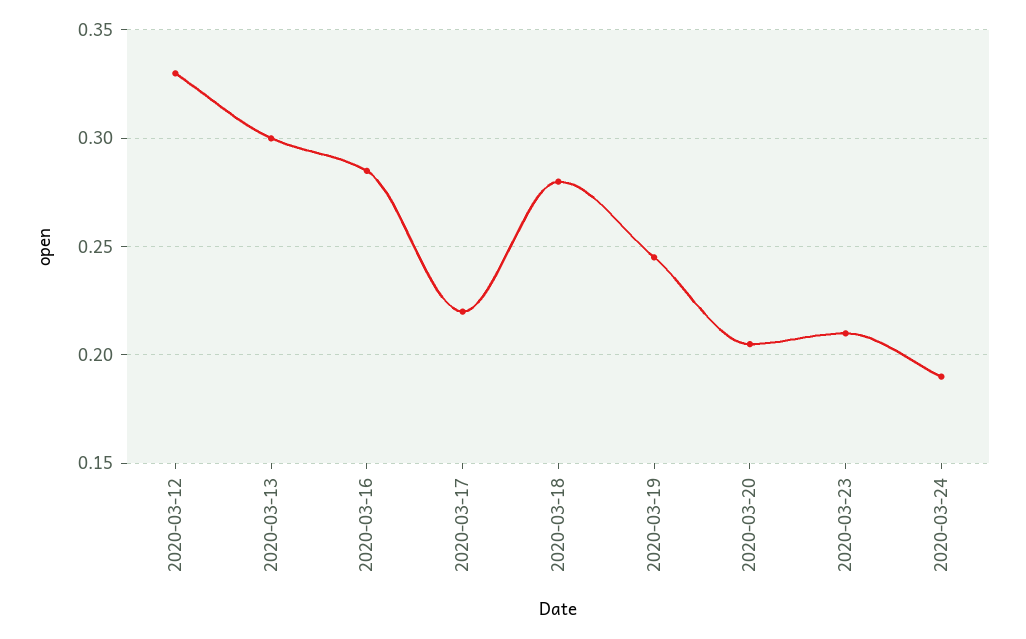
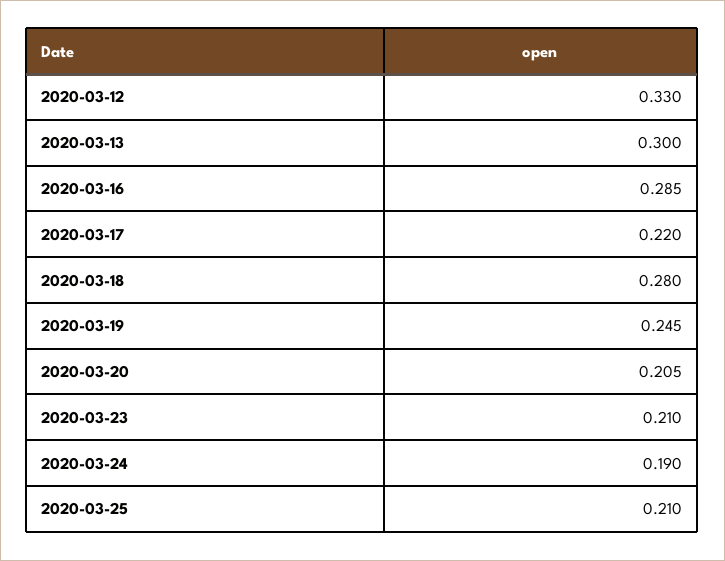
2020-03-25: none -> 0.21

